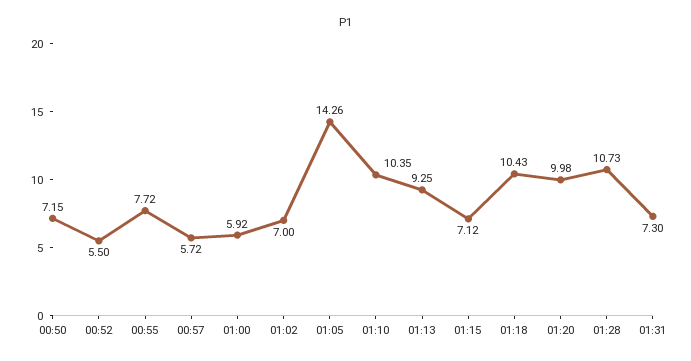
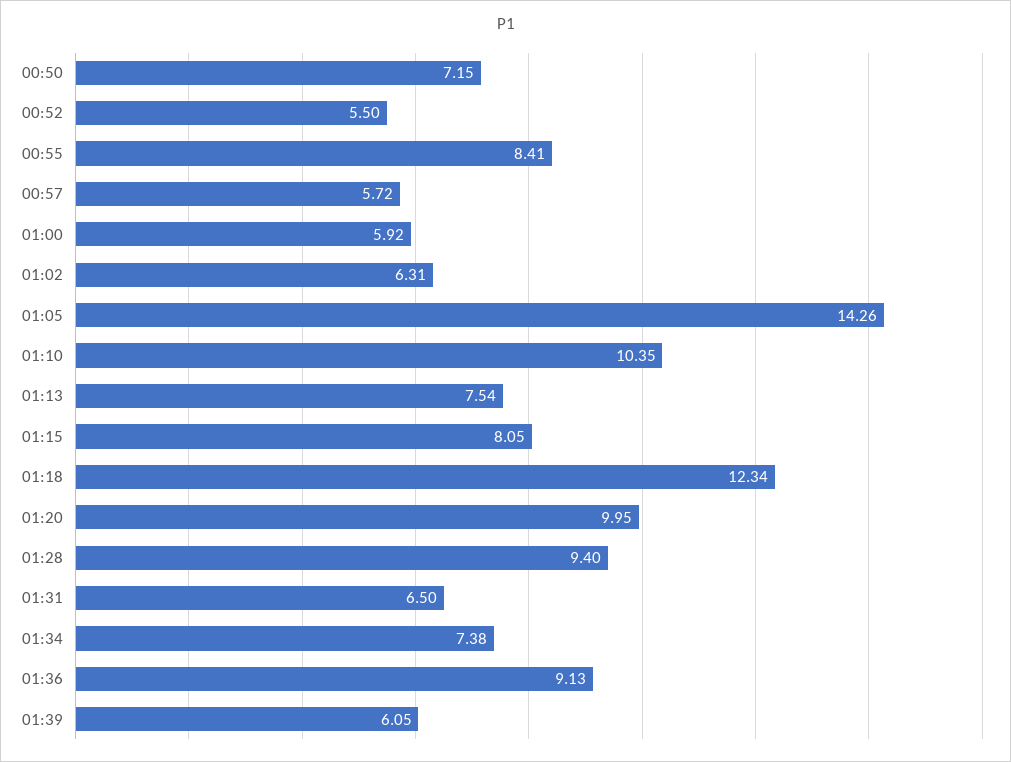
00:55: 7.72 -> 8.41
01:02: 7 -> 6.31
01:13: 9.25 -> 7.54
01:15: 7.12 -> 8.05
01:18: 10.43 -> 12.34
01:20: 9.98 -> 9.95
01:28: 10.73 -> 9.4
01:31: 7.3 -> 6.5
01:34: none -> 7.38
01:36: none -> 9.13
01:39: none -> 6.05

